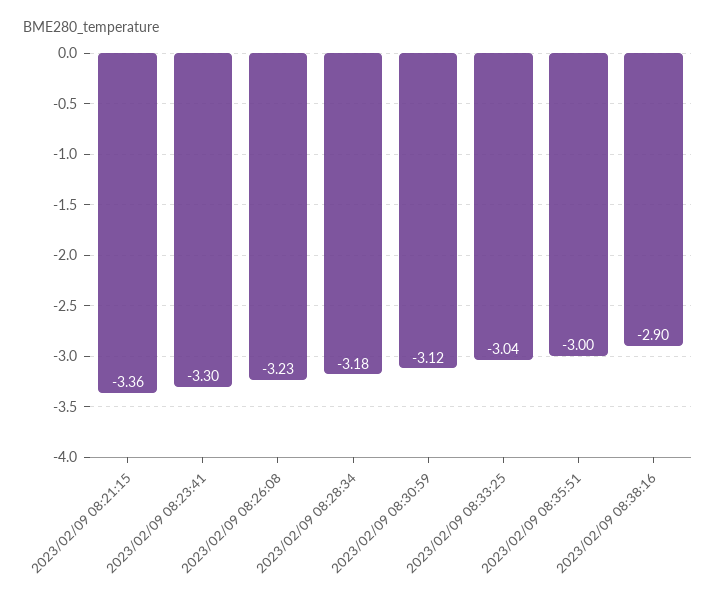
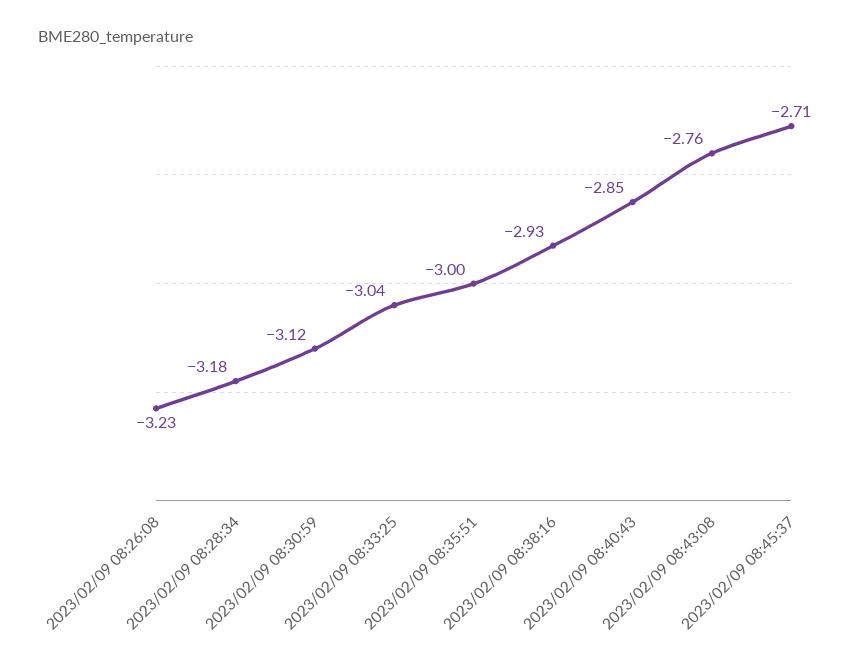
2023/02/09 08:21:15: -3.36 -> none
2023/02/09 08:23:41: -3.3 -> none
2023/02/09 08:38:16: -2.9 -> -2.93
2023/02/09 08:40:43: none -> -2.85
2023/02/09 08:43:08: none -> -2.76
2023/02/09 08:45:37: none -> -2.71

